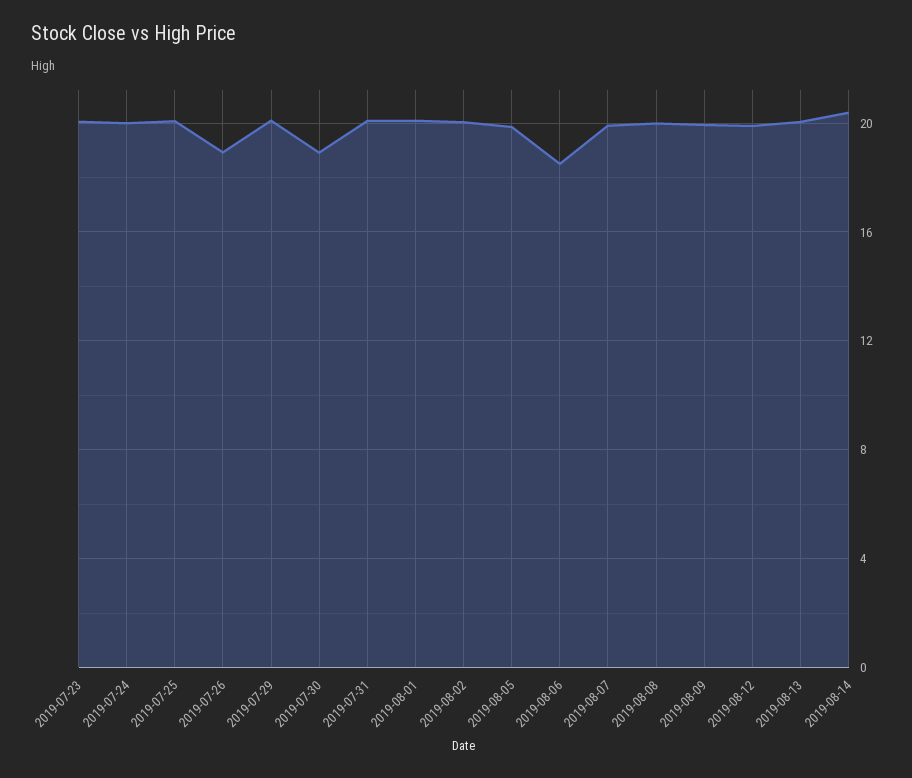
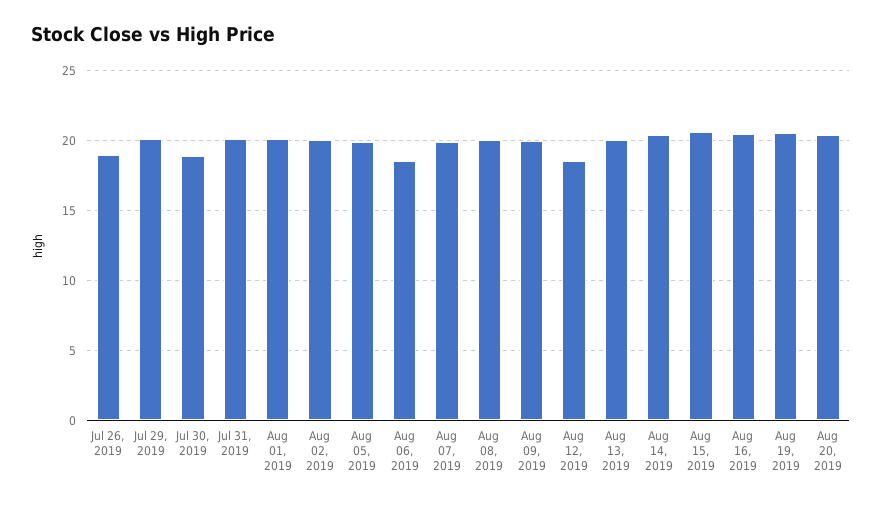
2019-07-23: 20 -> none
2019-07-24: 20 -> none
2019-07-25: 20 -> none
2019-08-12: 20 -> 18.5
Aug 15, 2019: none -> 20.5
Aug 16, 2019: none -> 20.5
Aug 19, 2019: none -> 20.5
Aug 20, 2019: none -> 20.5

